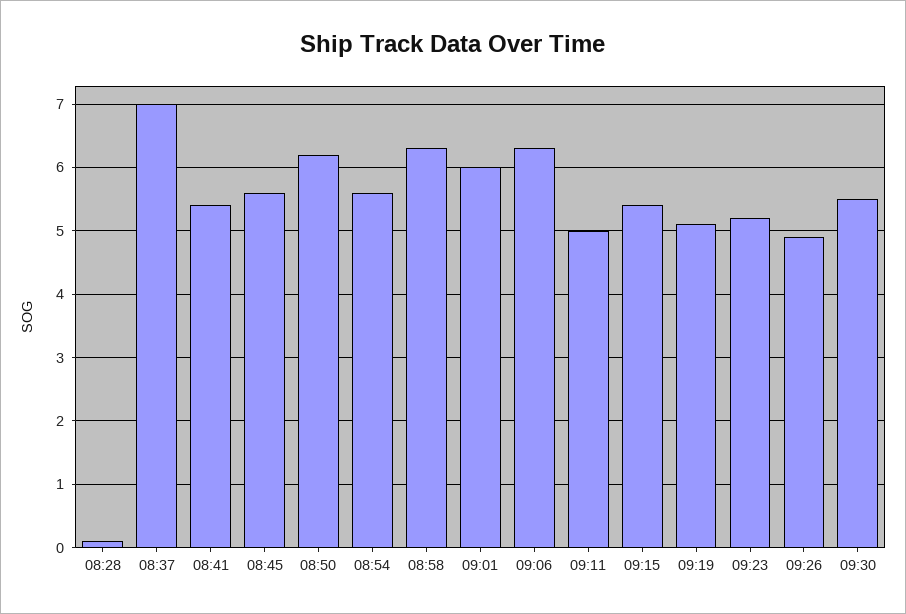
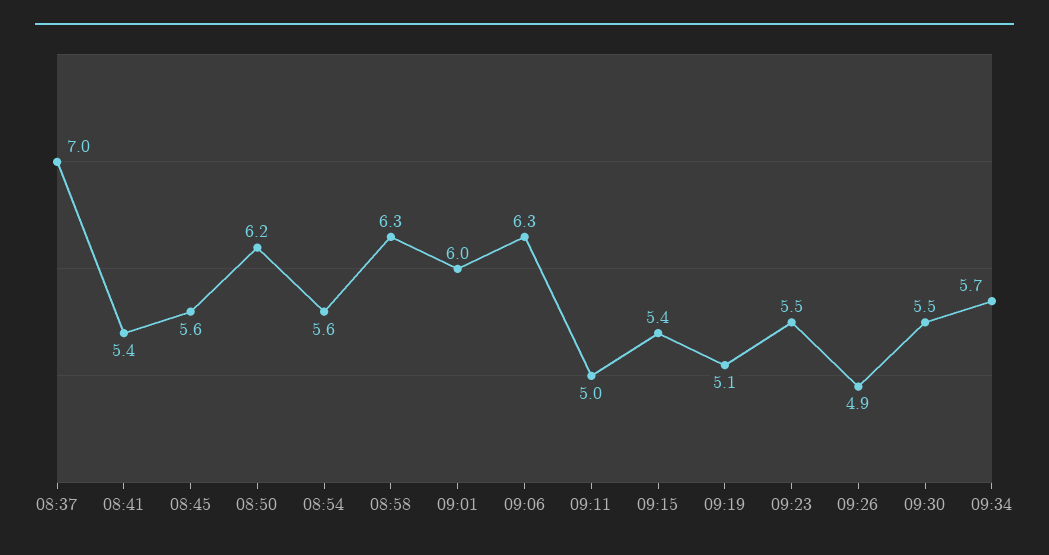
08:28: 0.1 -> none
09:23: 5.2 -> 5.5
09:34: none -> 5.7

